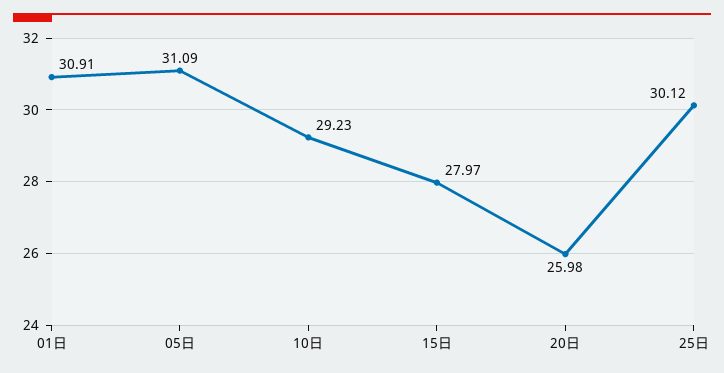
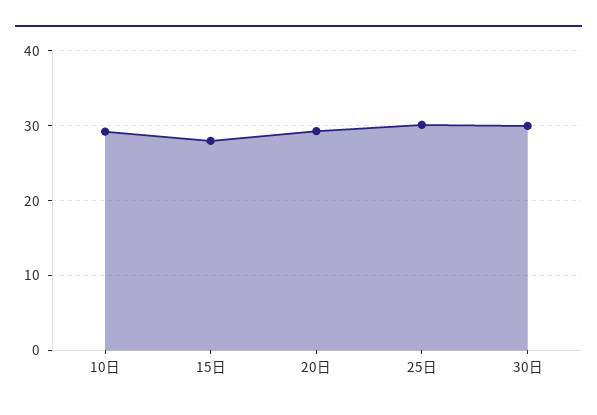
01日: 30.91 -> none
05日: 31.09 -> none
20日: 25.98 -> 29
30日: none -> 30

